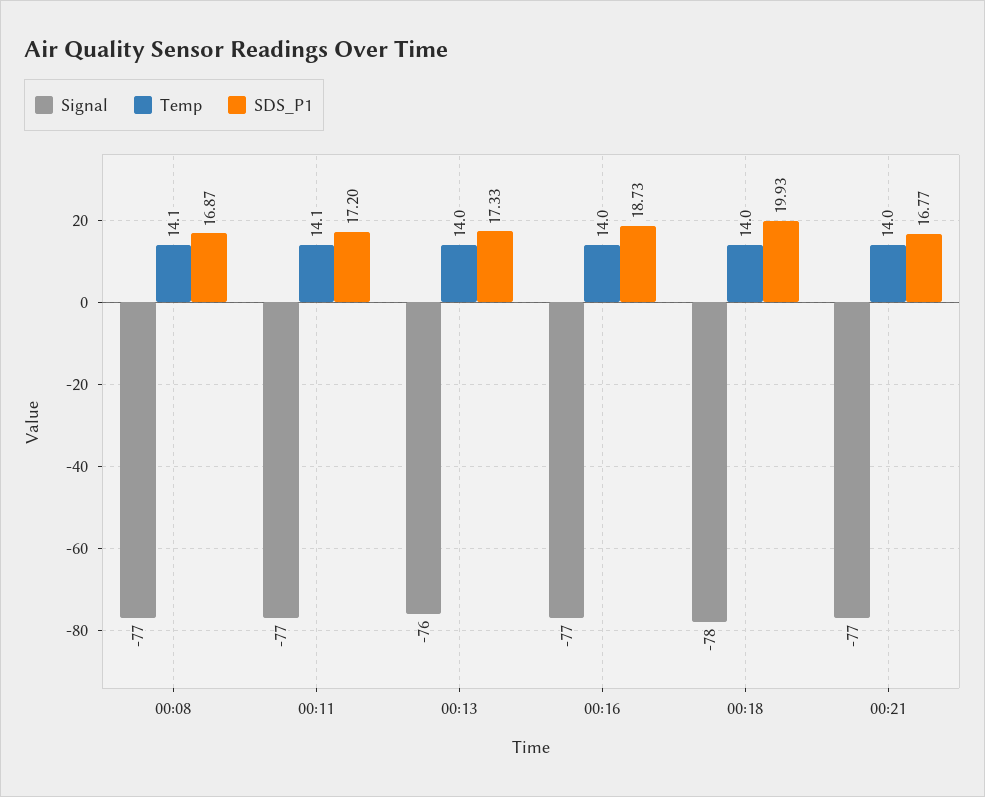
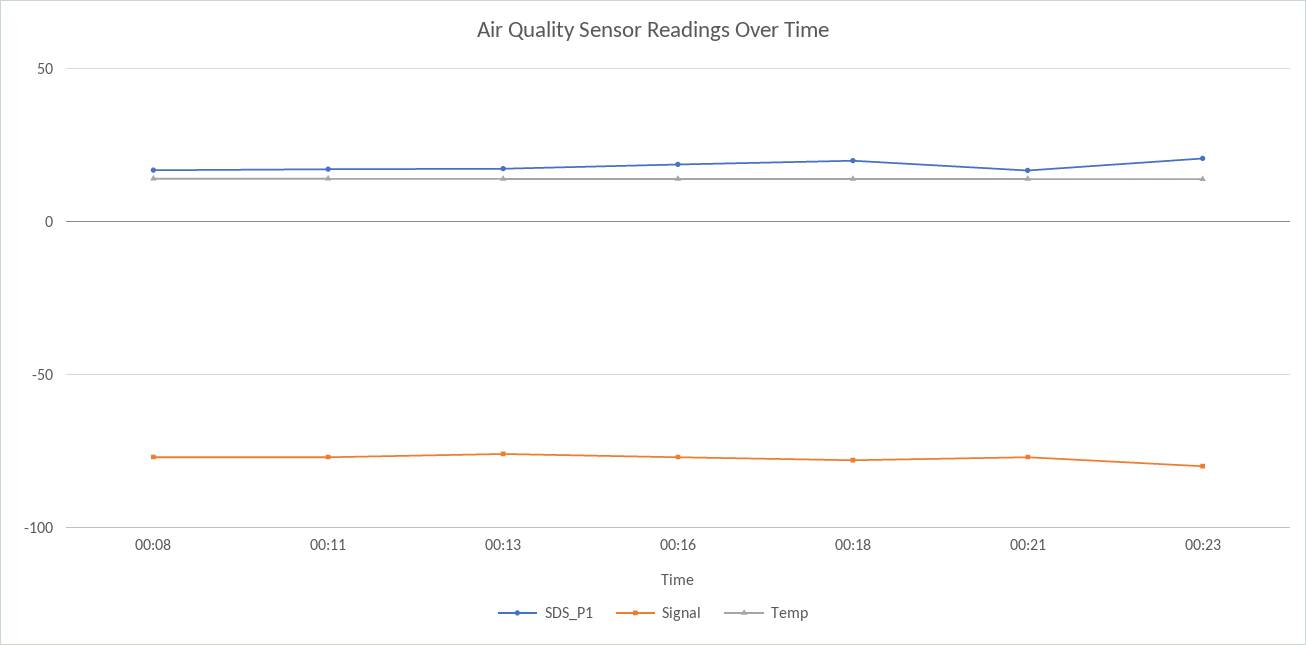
SDS_P1, 00:23: none -> 20
Signal, 00:23: none -> -80
Temp, 00:23: none -> 15

